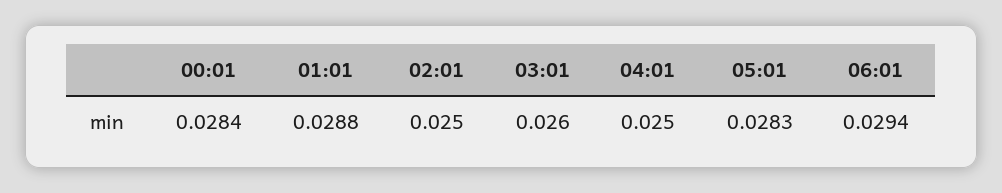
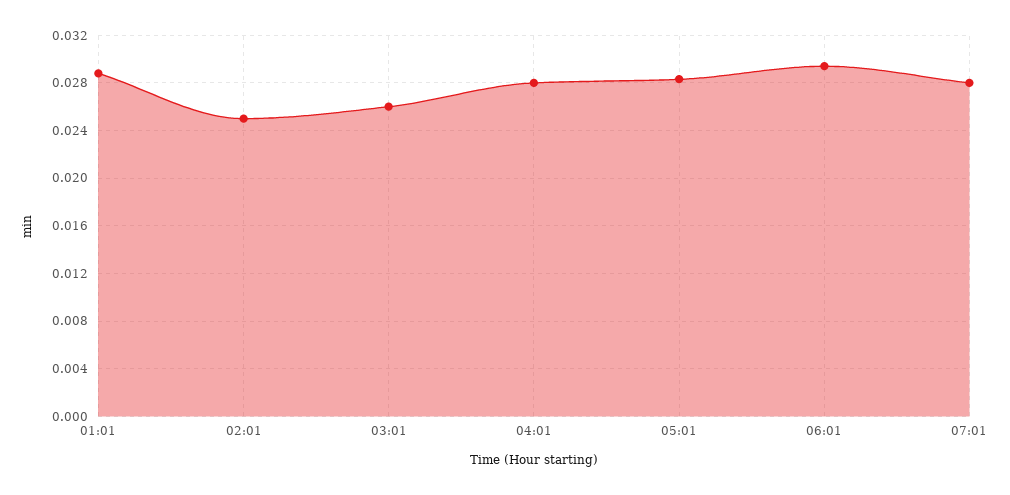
00:01: 0.0284 -> none
04:01: 0.025 -> 0.028
07:01: none -> 0.028

